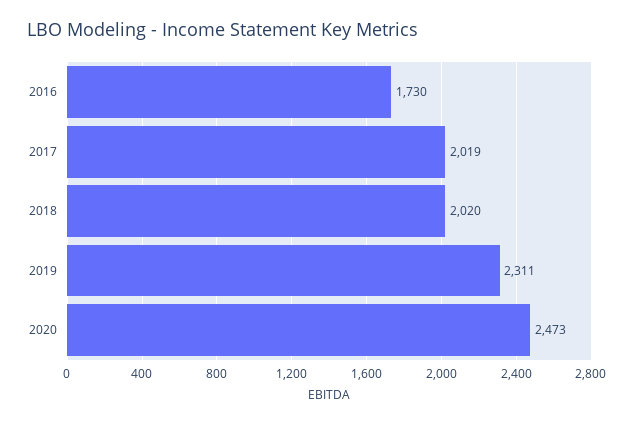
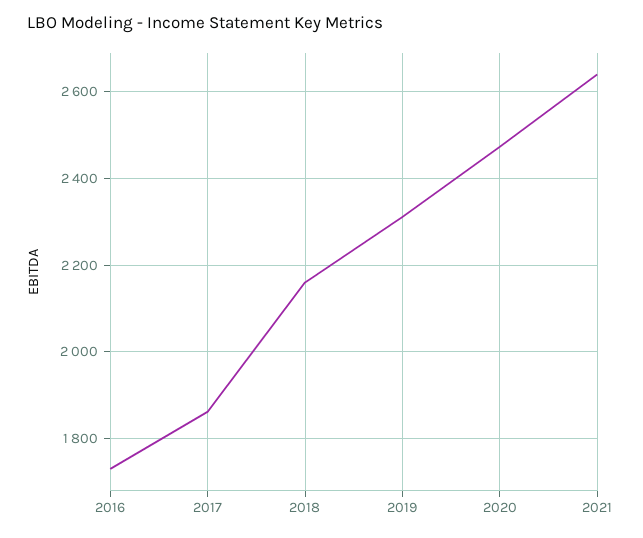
2017: 2019 -> 1860
2018: 2020 -> 2160
2021: none -> 2640

